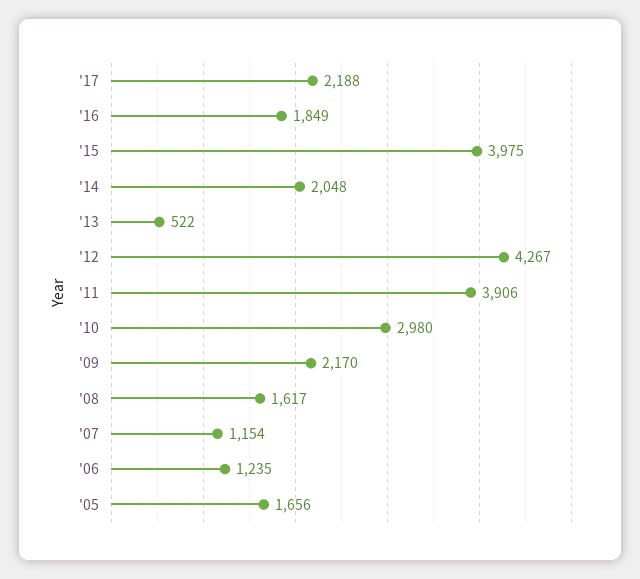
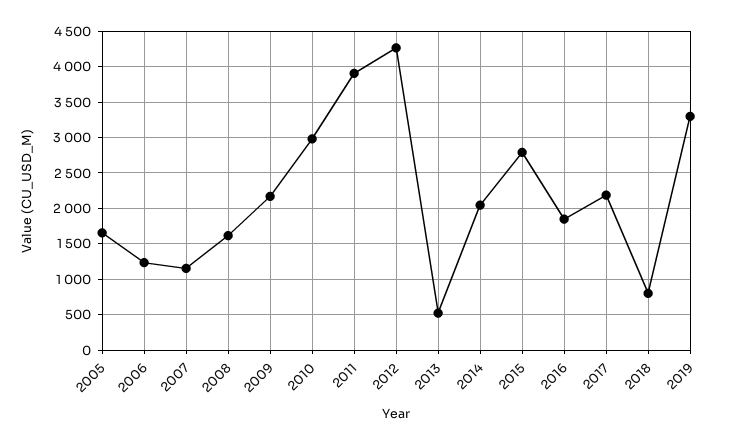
'15: 3975 -> 2800
2018: none -> 800
2019: none -> 3300

